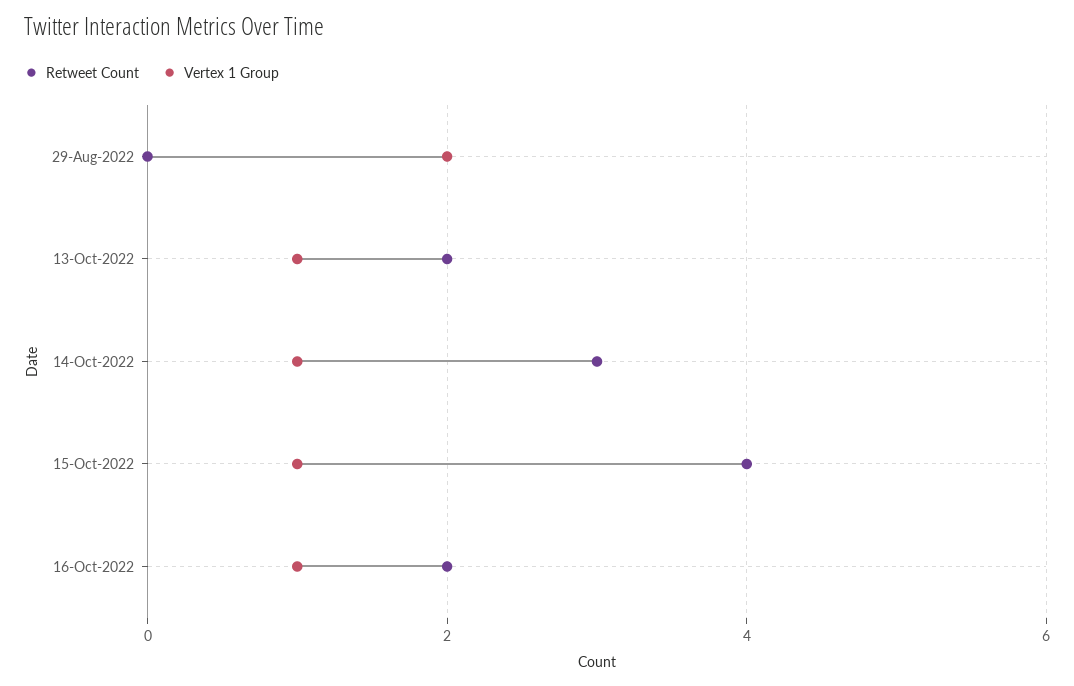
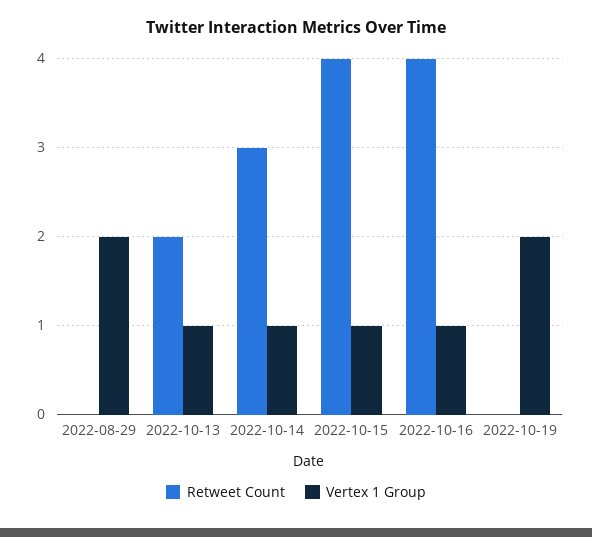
Retweet Count, 16-Oct-2022: 2 -> 4
Retweet Count, 2022-10-19: none -> 0
Vertex 1 Group, 2022-10-19: none -> 2

